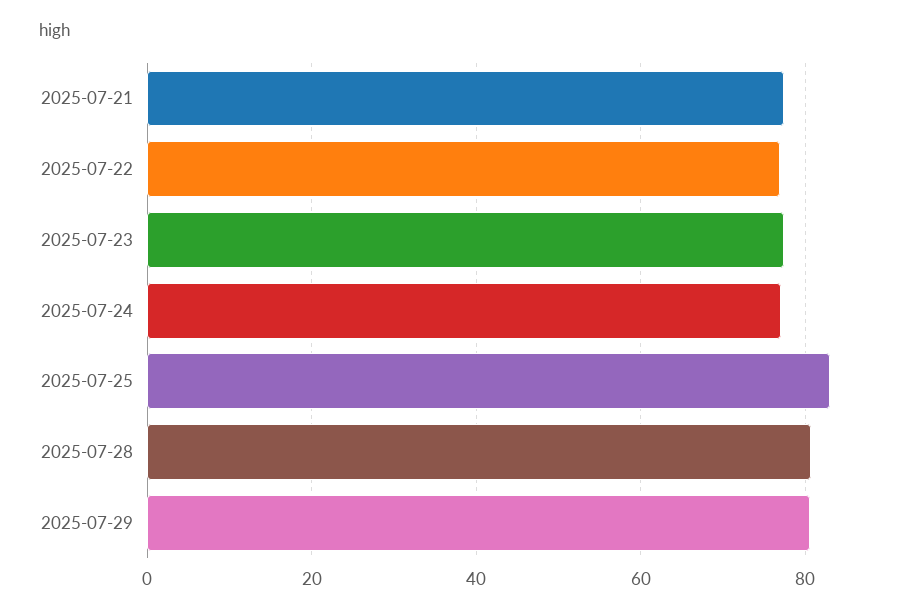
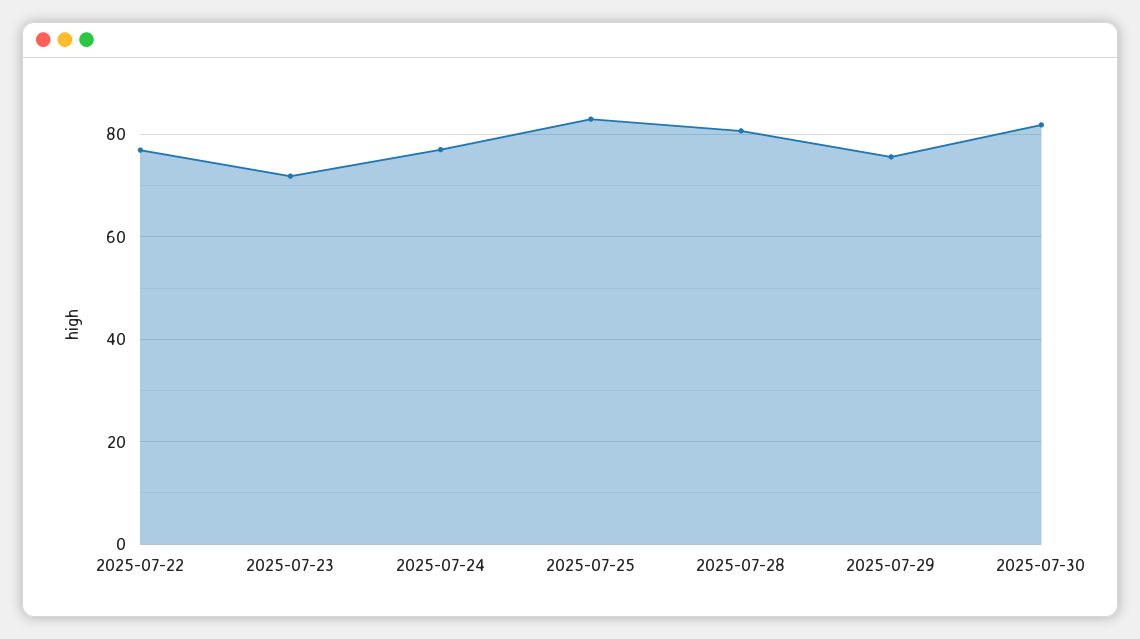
2025-07-21: 78 -> none
2025-07-23: 78 -> 72
2025-07-29: 80 -> 76
2025-07-30: none -> 82

